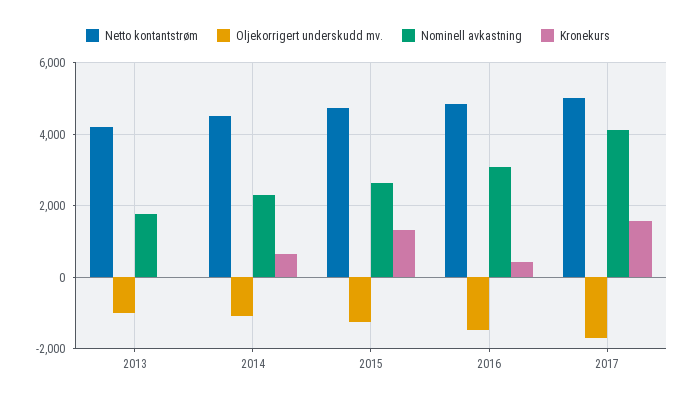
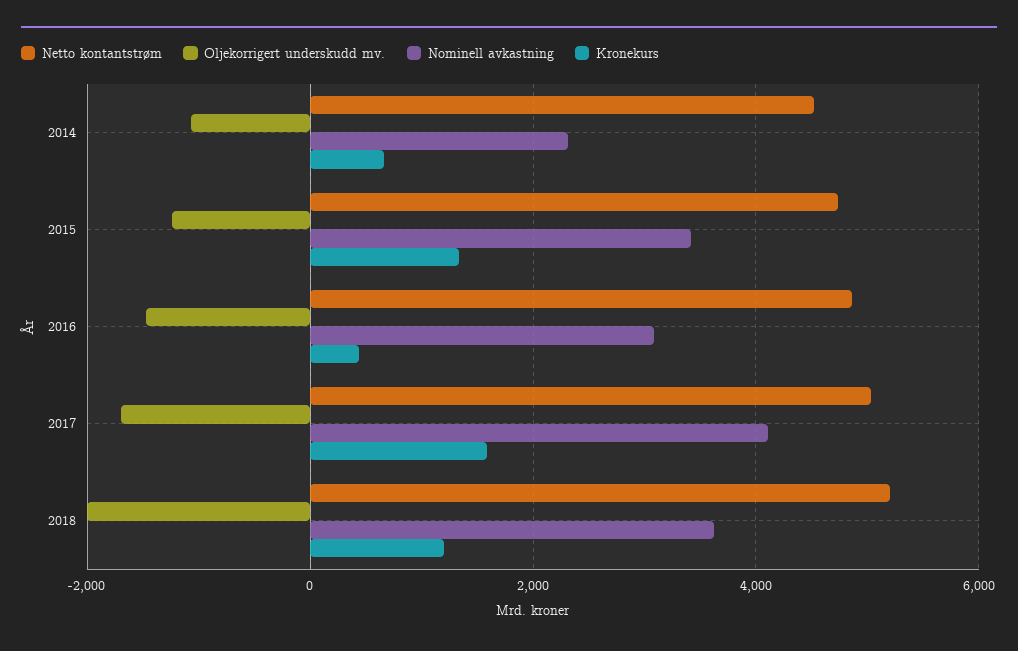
Netto kontantstrøm, 2013: 4200 -> none
Oljekorrigert underskudd mv., 2013: -1000 -> none
Nominell avkastning, 2013: 1800 -> none
Kronekurs, 2013: 0 -> none
Nominell avkastning, 2015: 2600 -> 3400
Netto kontantstrøm, 2018: none -> 5200
Oljekorrigert underskudd mv., 2018: none -> -2000
Nominell avkastning, 2018: none -> 3600
Kronekurs, 2018: none -> 1200

